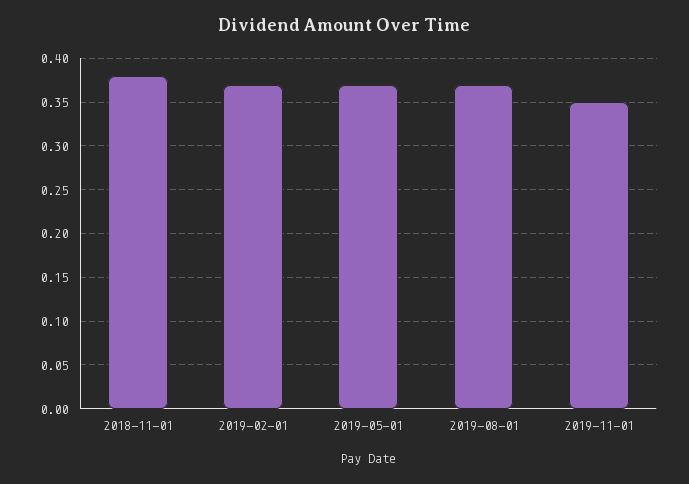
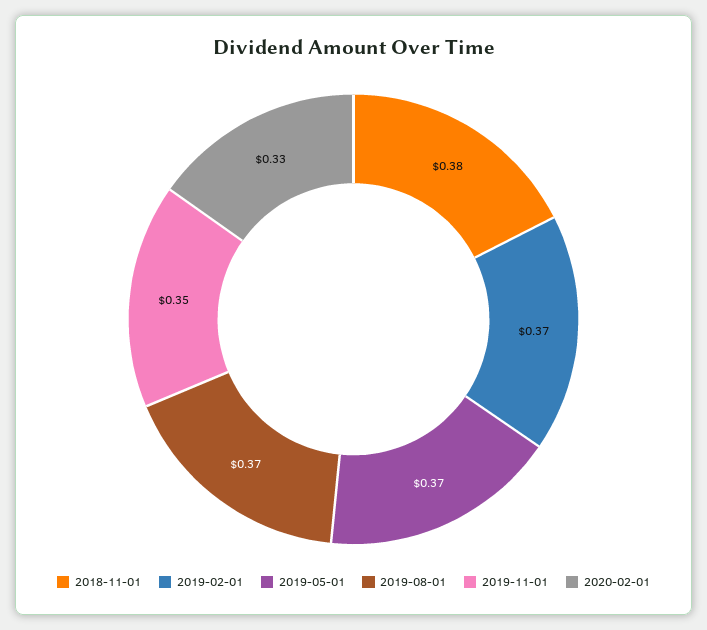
2020-02-01: none -> 0.33

